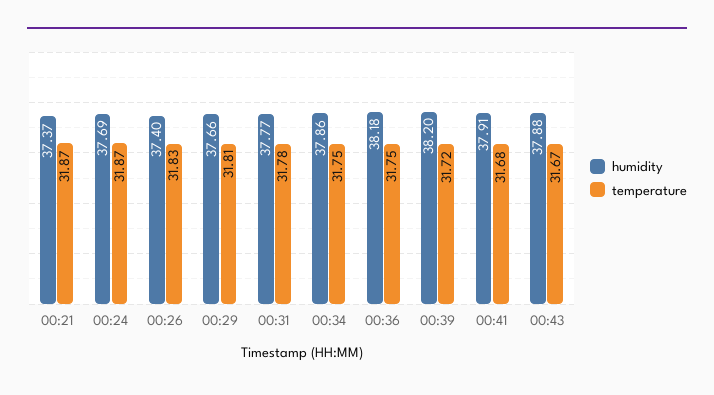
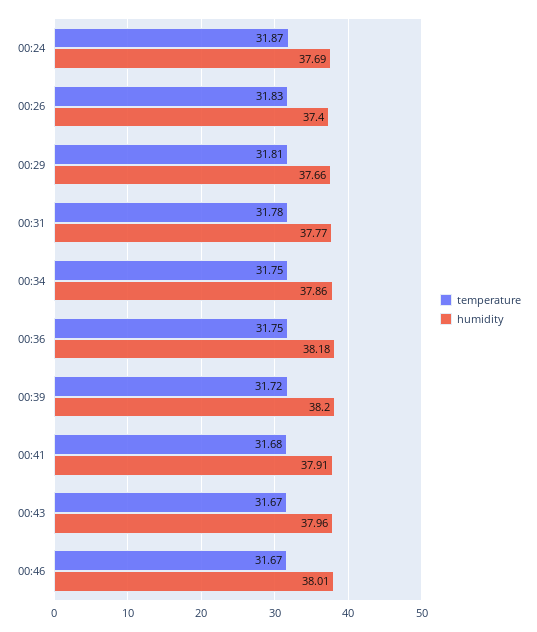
humidity, 00:21: 37.37 -> none
temperature, 00:21: 31.87 -> none
humidity, 00:43: 37.88 -> 37.96
temperature, 00:46: none -> 31.67
humidity, 00:46: none -> 38.01

